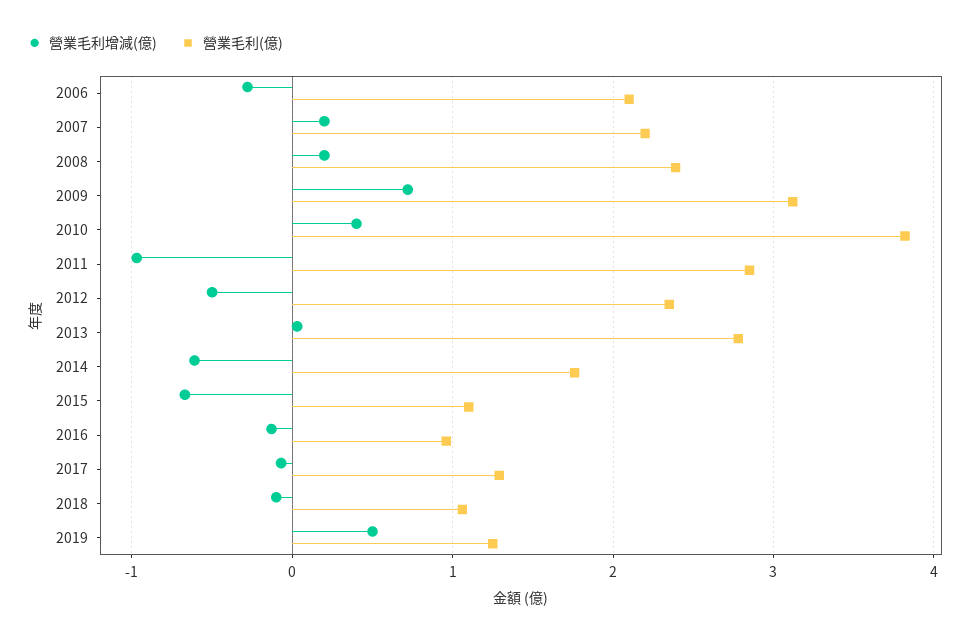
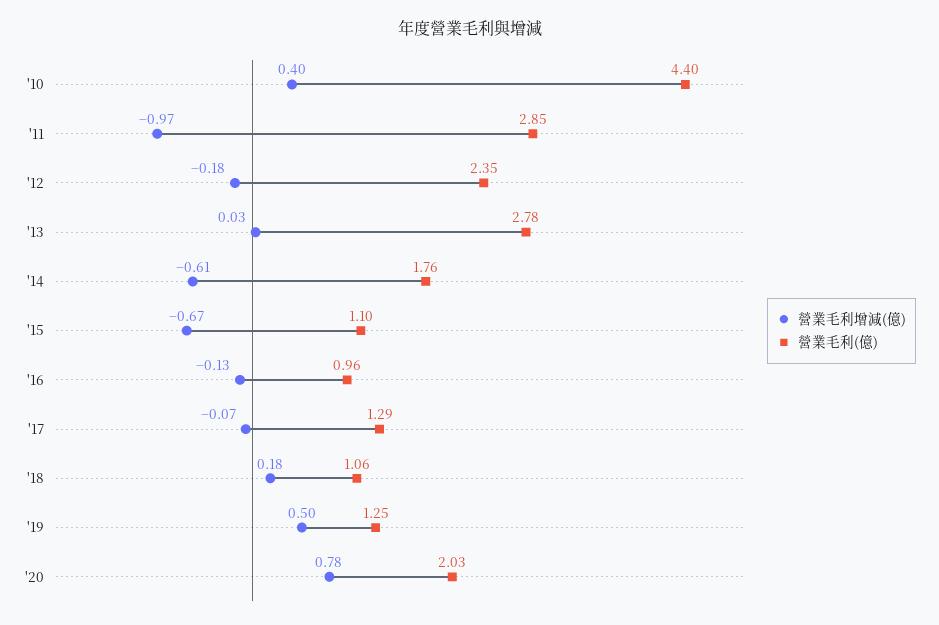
營業毛利增減(億), 2006: -0.3 -> none
營業毛利(億), 2006: 2.1 -> none
營業毛利增減(億), 2007: 0.2 -> none
營業毛利(億), 2007: 2.2 -> none
營業毛利增減(億), 2008: 0.2 -> none
營業毛利(億), 2008: 2.4 -> none
營業毛利增減(億), 2009: 0.7 -> none
營業毛利(億), 2009: 3.1 -> none
營業毛利(億), 2010: 3.8 -> 4.4
營業毛利增減(億), 2012: -0.5 -> -0.18
營業毛利增減(億), 2018: -0.1 -> 0.18
營業毛利增減(億), '20: none -> 0.78
營業毛利(億), '20: none -> 2.03

